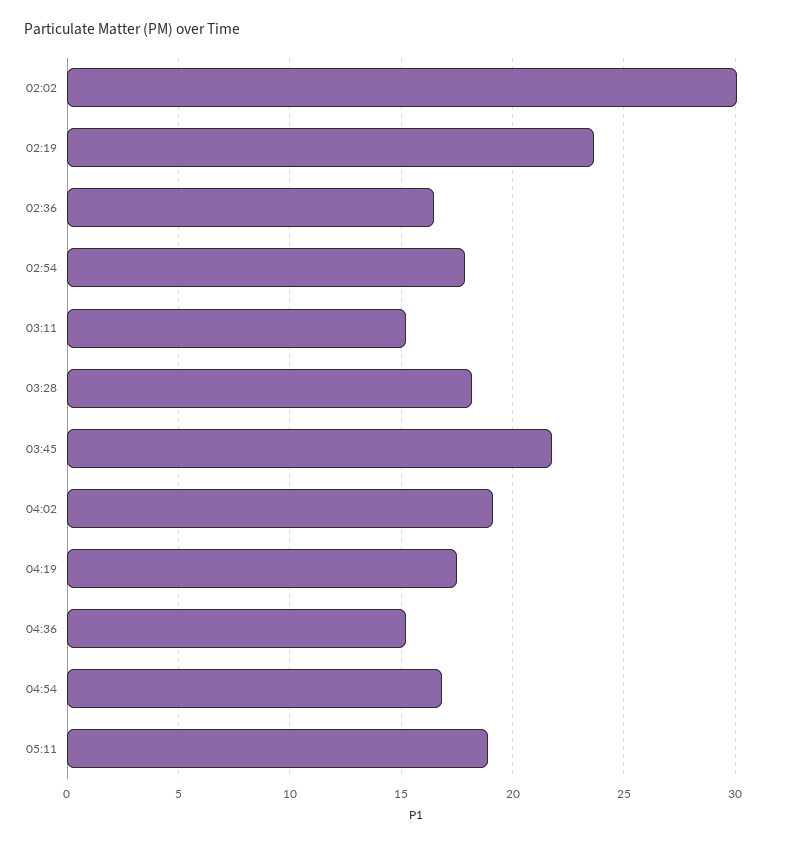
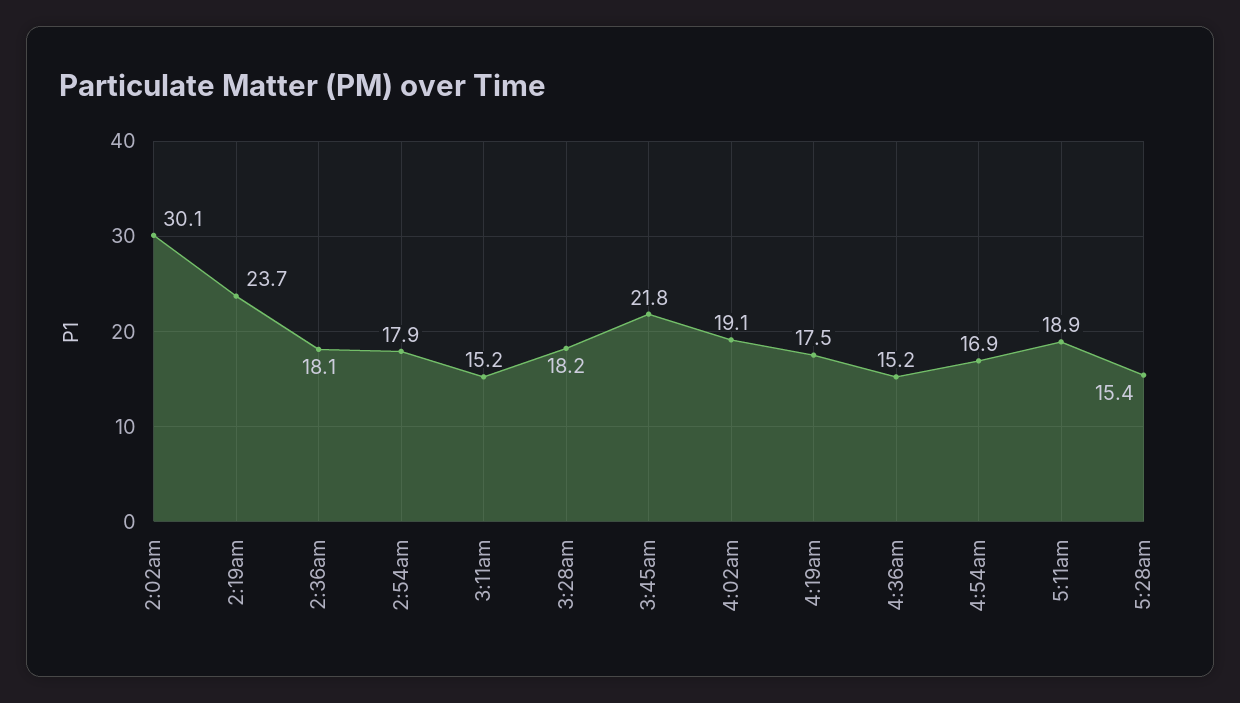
02:36: 16.5 -> 18.1
5:28am: none -> 15.4

